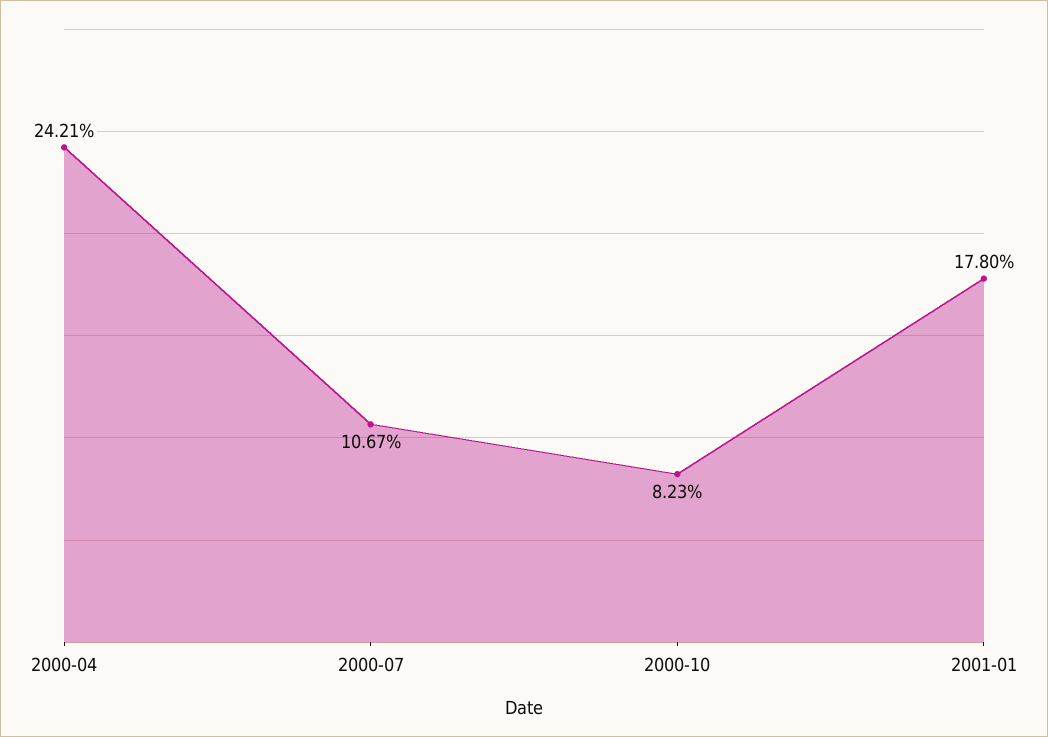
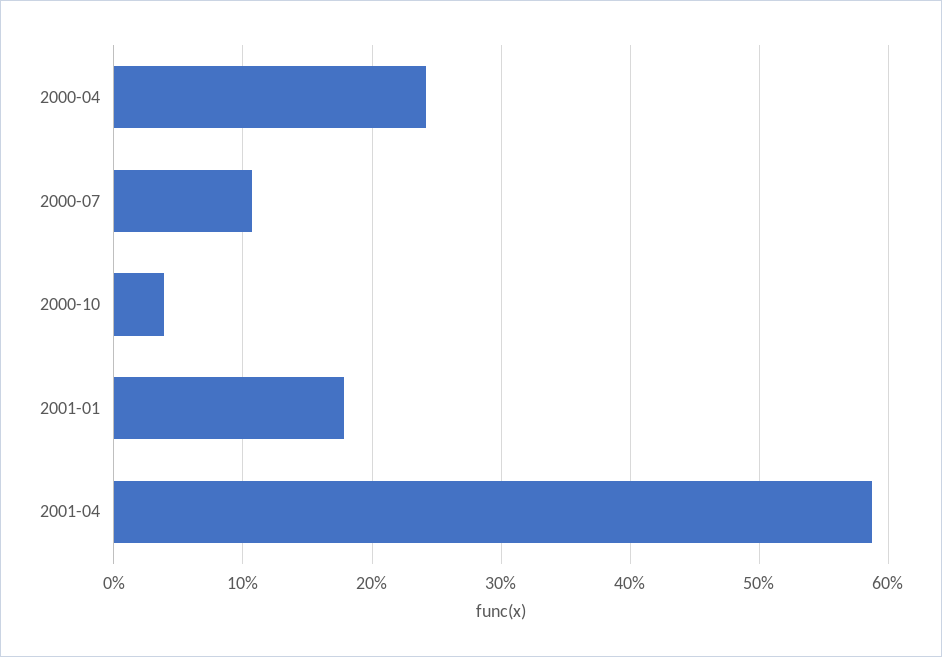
2000-10: 8.23 -> 4
2001-04: none -> 59

